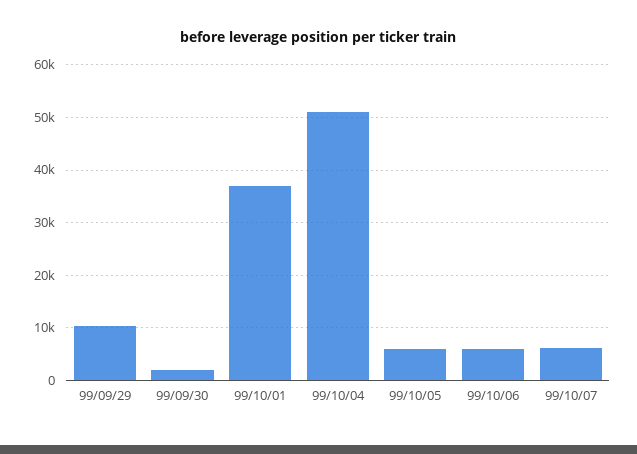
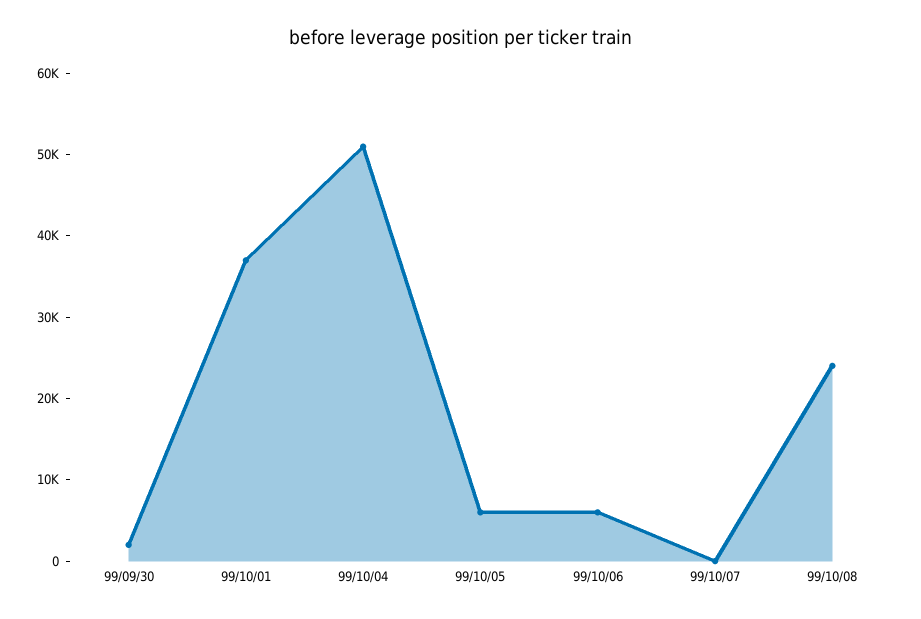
99/09/29: 10000 -> none
99/10/07: 6000 -> 0
99/10/08: none -> 24000

